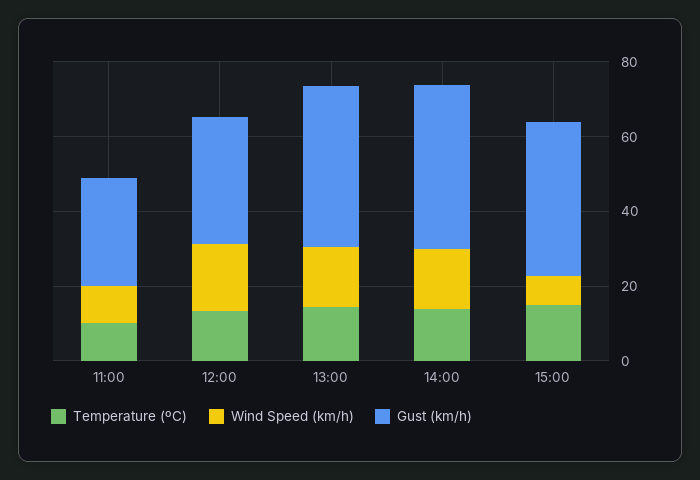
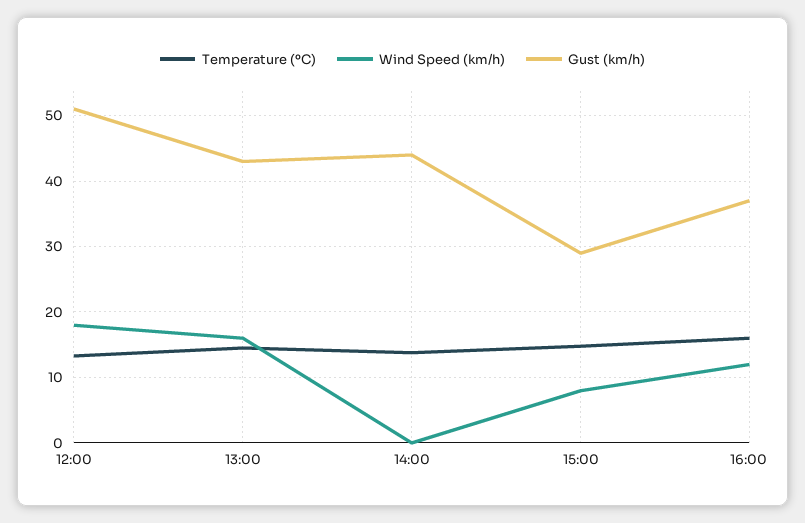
Temperature (ºC), 11:00: 10 -> none
Wind Speed (km/h), 11:00: 10 -> none
Gust (km/h), 11:00: 30 -> none
Gust (km/h), 12:00: 35 -> 51
Wind Speed (km/h), 14:00: 15 -> 0
Gust (km/h), 15:00: 40 -> 29
Temperature (ºC), 16:00: none -> 16
Wind Speed (km/h), 16:00: none -> 12
Gust (km/h), 16:00: none -> 37

